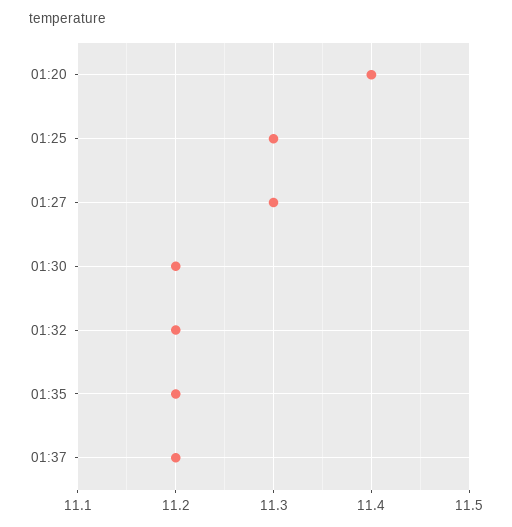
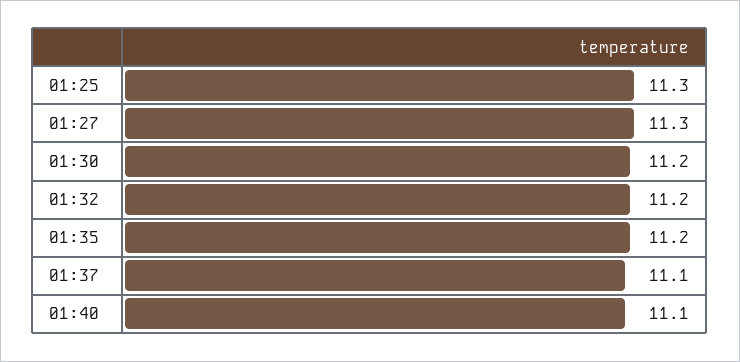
01:20: 11.4 -> none
01:37: 11.2 -> 11.1
01:40: none -> 11.1

